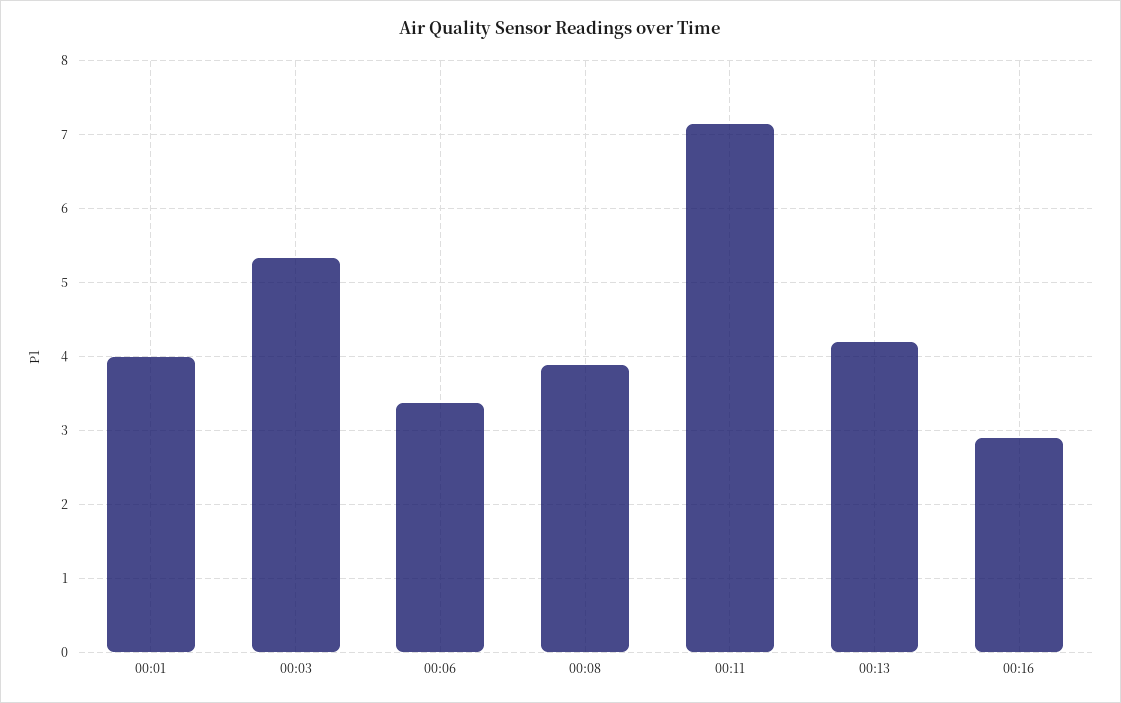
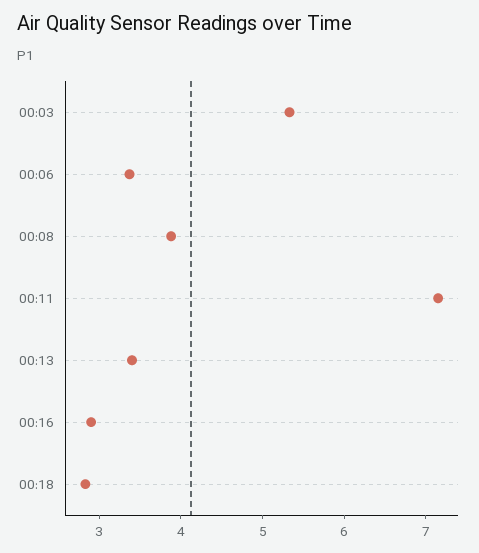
00:01: 4 -> none
00:13: 4.2 -> 3.4
00:18: none -> 2.8

